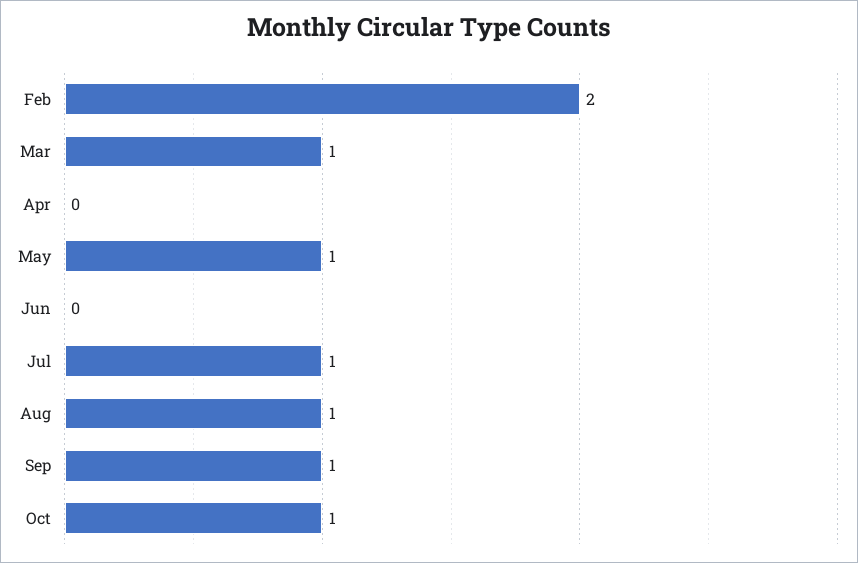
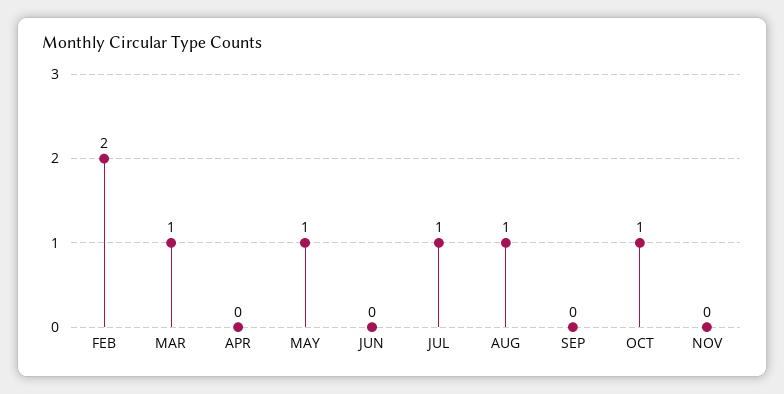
Sep: 1 -> 0
NOV: none -> 0

